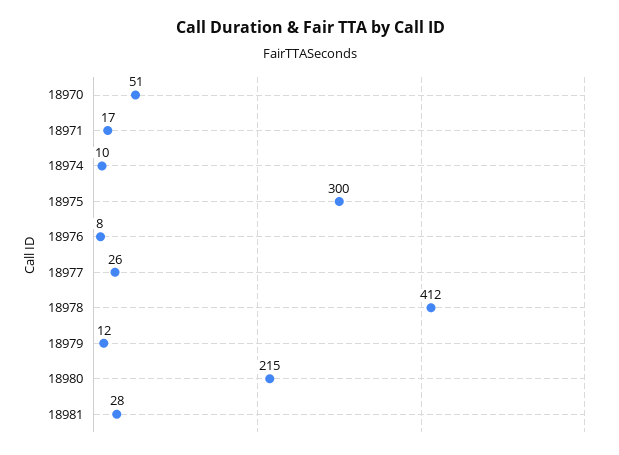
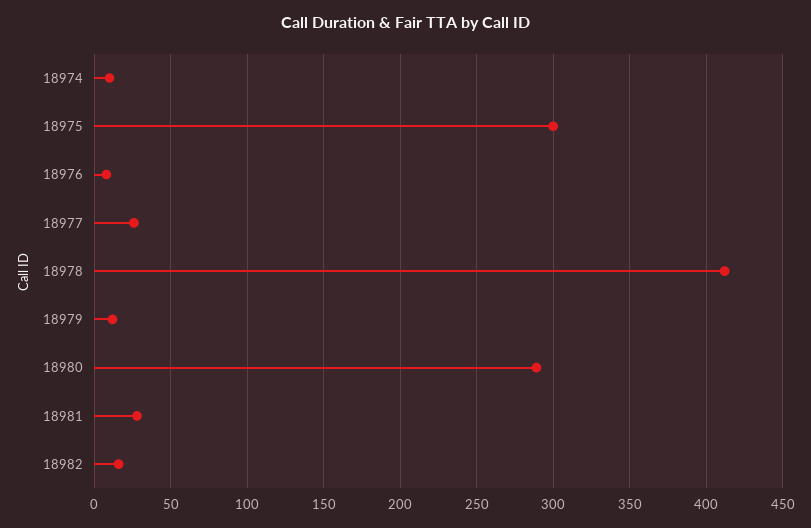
18970: 51 -> none
18971: 17 -> none
18980: 215 -> 290
18982: none -> 15

